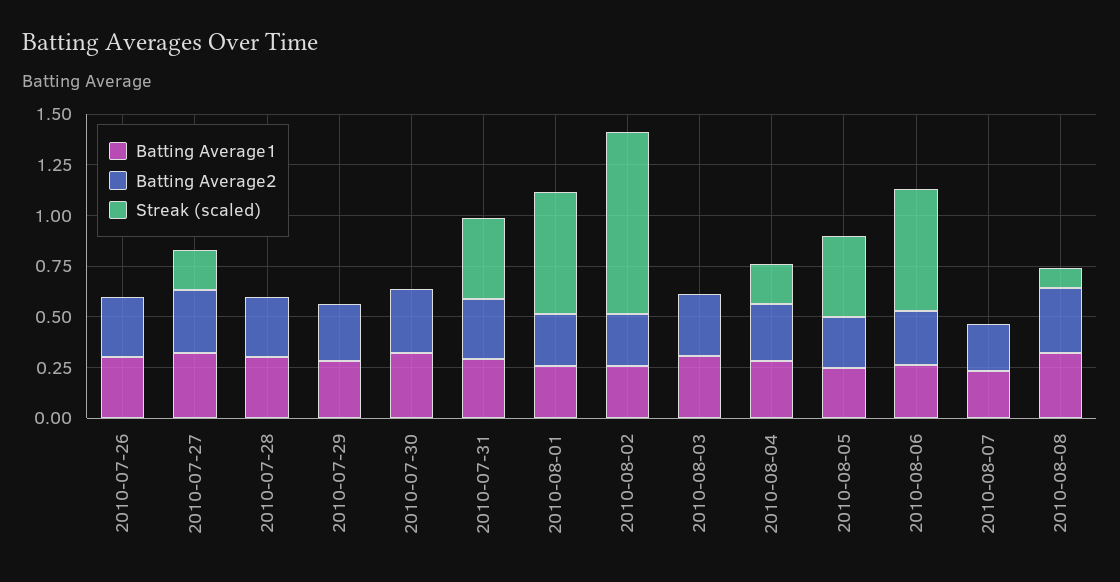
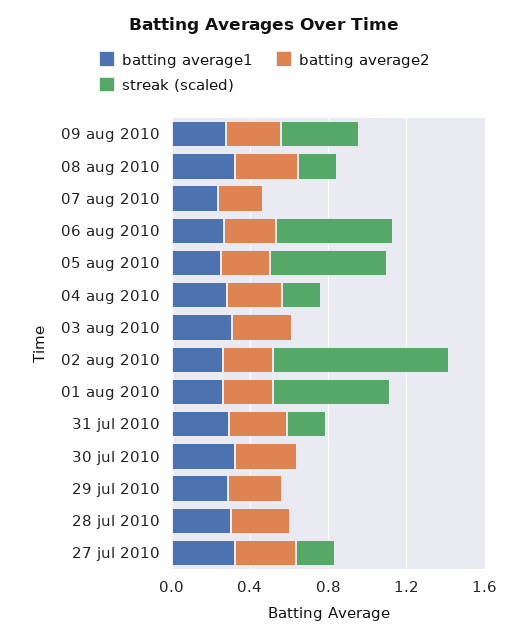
Batting Average1, 2010-07-26: 0.3 -> none
Batting Average2, 2010-07-26: 0.3 -> none
Streak (scaled), 2010-07-26: 0 -> none
Streak (scaled), 2010-07-31: 0.4 -> 0.2
Streak (scaled), 2010-08-05: 0.4 -> 0.6
Streak (scaled), 2010-08-08: 0.1 -> 0.2
Batting Average1, 09 aug 2010: none -> 0.3
Batting Average2, 09 aug 2010: none -> 0.3
Streak (scaled), 09 aug 2010: none -> 0.4

